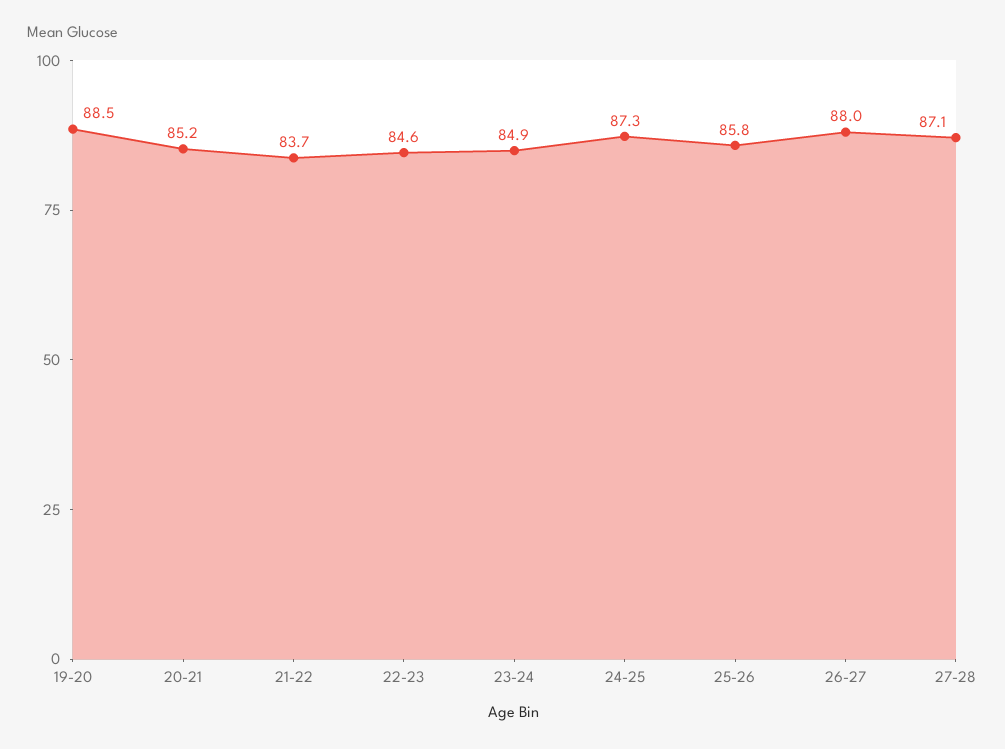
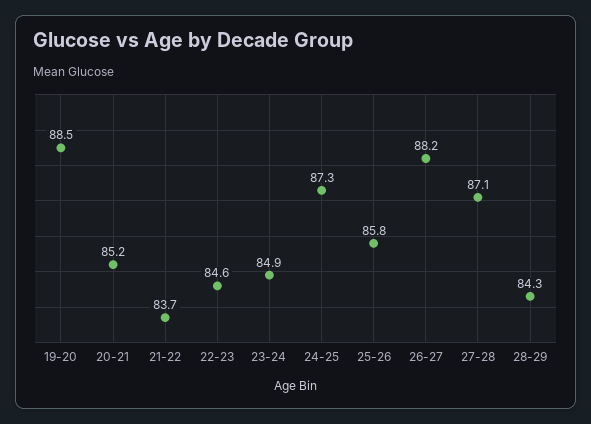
26-27: 88 -> 88.2
28-29: none -> 84.3

